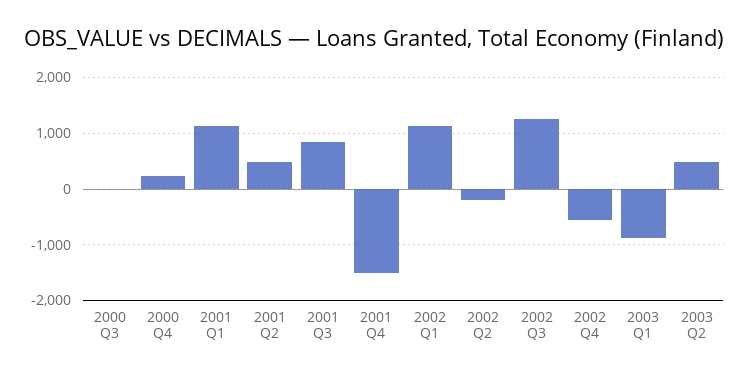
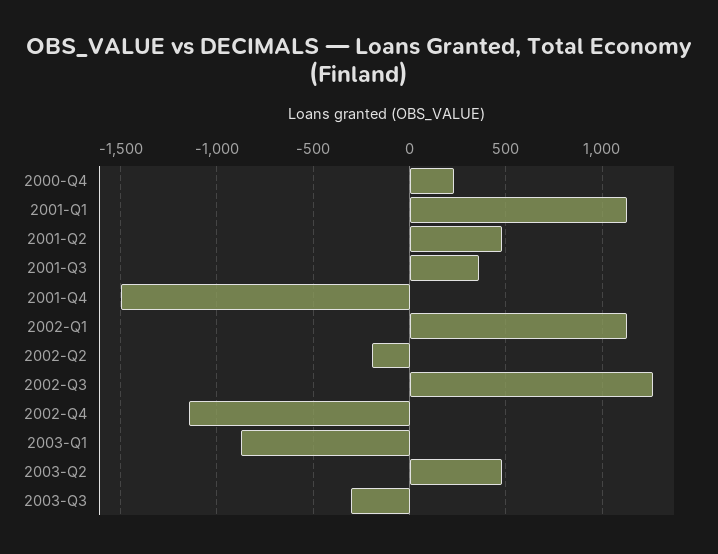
2000 Q3: 0 -> none
2001 Q3: 800 -> 350
2002 Q4: -600 -> -1150
2003-Q3: none -> -300

